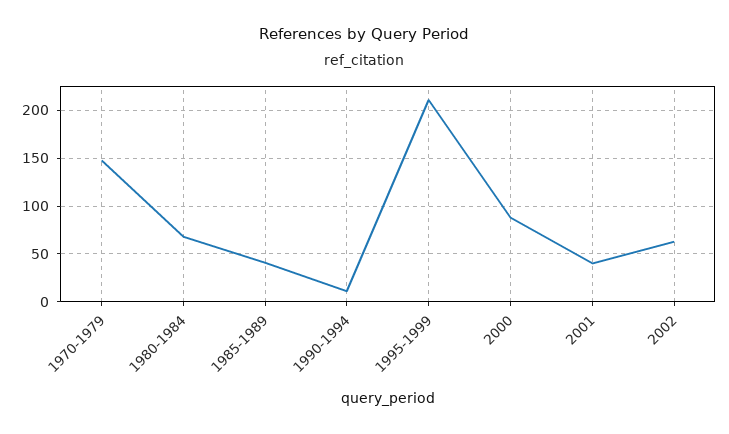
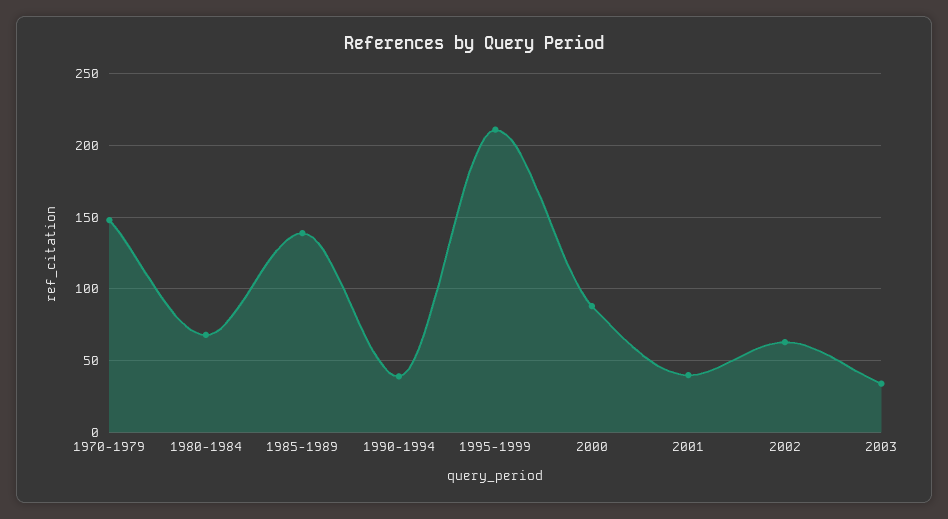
1985-1989: 40 -> 140
1990-1994: 10 -> 40
2003: none -> 35

